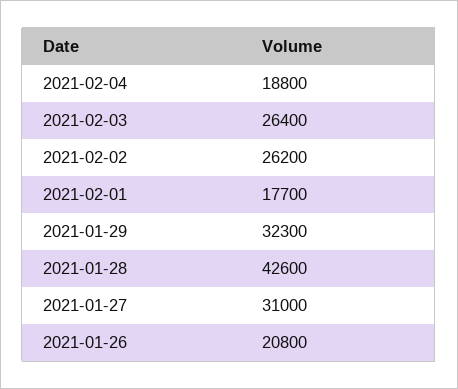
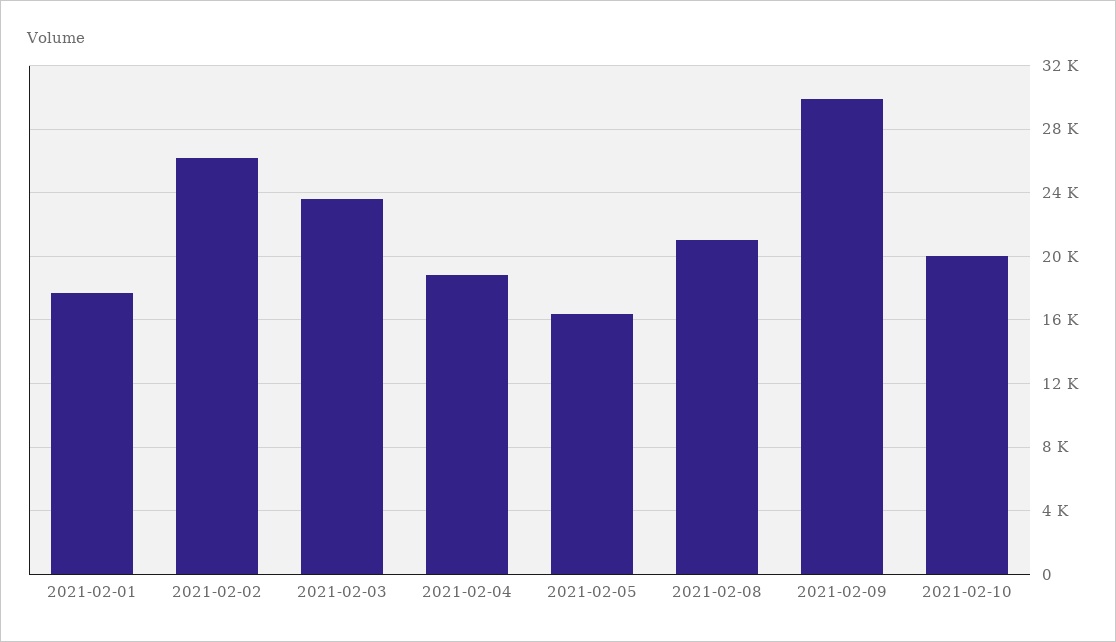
2021-02-03: 26400 -> 23500
2021-01-29: 32300 -> none
2021-01-28: 42600 -> none
2021-01-27: 31000 -> none
2021-01-26: 20800 -> none
2021-02-05: none -> 16500
2021-02-08: none -> 21000
2021-02-09: none -> 30000
2021-02-10: none -> 20000

